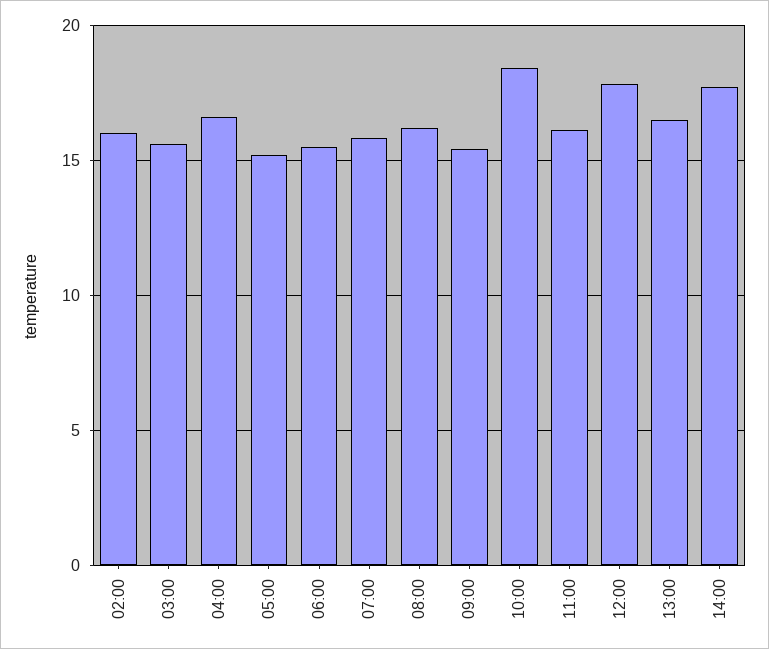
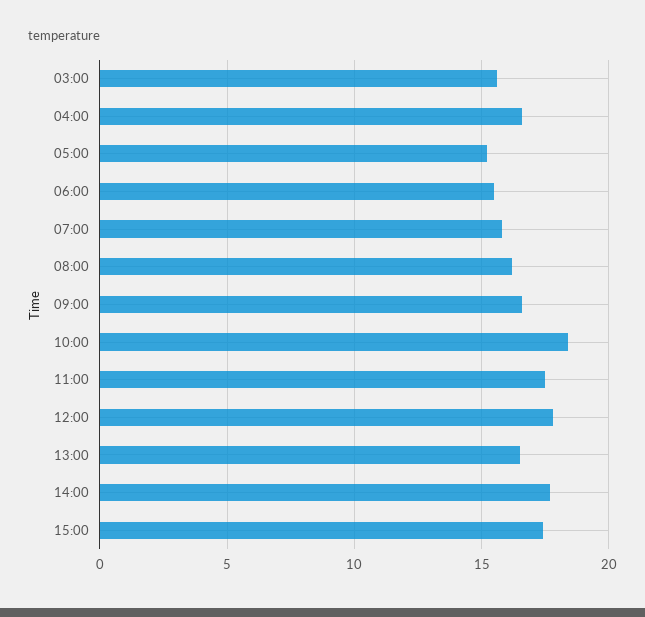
02:00: 16 -> none
09:00: 15.5 -> 16.5
11:00: 16 -> 17.5
15:00: none -> 17.5

